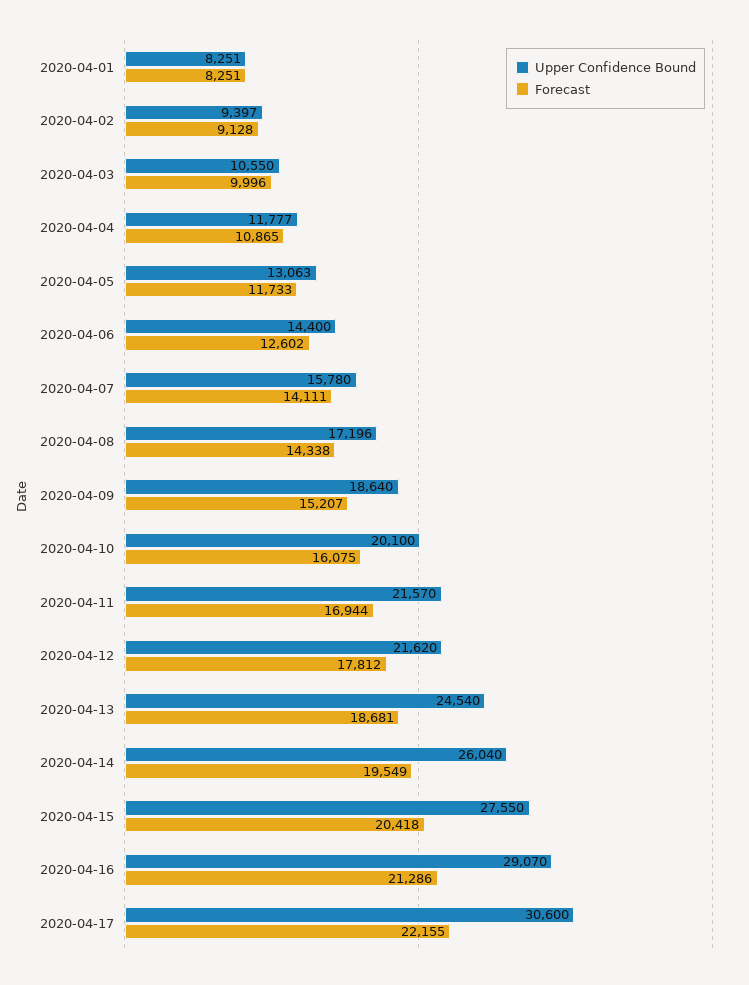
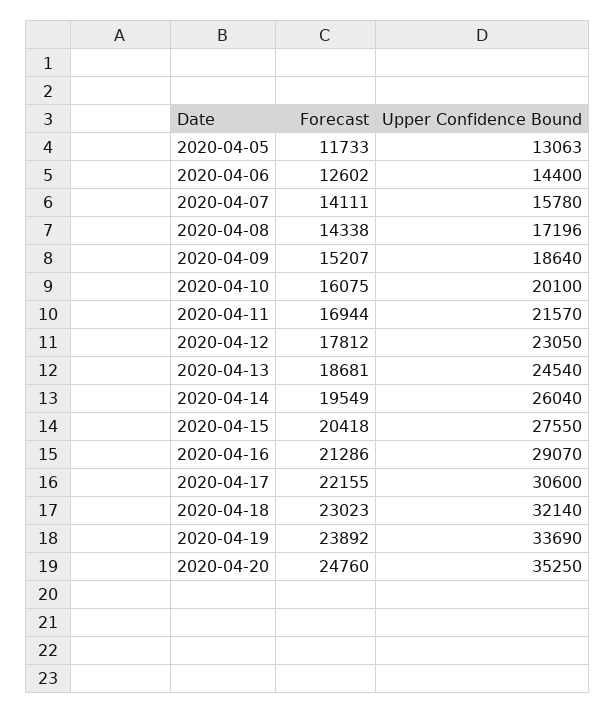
Upper Confidence Bound, 2020-04-01: 8251 -> none
Forecast, 2020-04-01: 8251 -> none
Upper Confidence Bound, 2020-04-02: 9397 -> none
Forecast, 2020-04-02: 9128 -> none
Upper Confidence Bound, 2020-04-03: 10550 -> none
Forecast, 2020-04-03: 9996 -> none
Upper Confidence Bound, 2020-04-04: 11777 -> none
Forecast, 2020-04-04: 10865 -> none
Upper Confidence Bound, 2020-04-12: 21620 -> 23050
Forecast, 2020-04-18: none -> 23023
Upper Confidence Bound, 2020-04-18: none -> 32140
Forecast, 2020-04-19: none -> 23892
Upper Confidence Bound, 2020-04-19: none -> 33690
Forecast, 2020-04-20: none -> 24760
Upper Confidence Bound, 2020-04-20: none -> 35250

